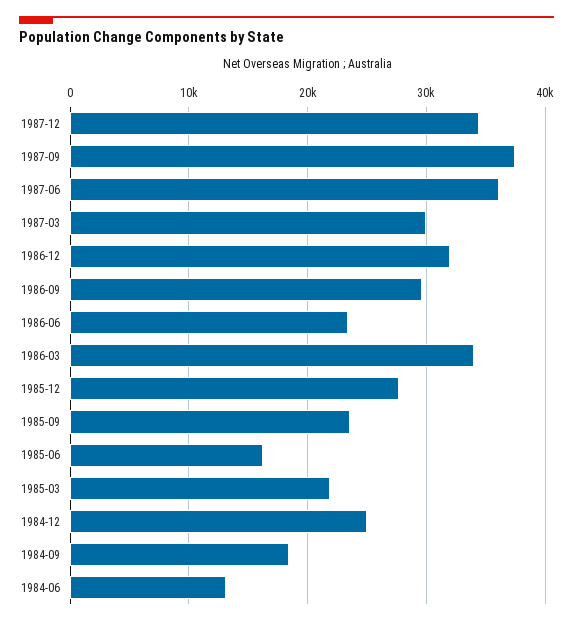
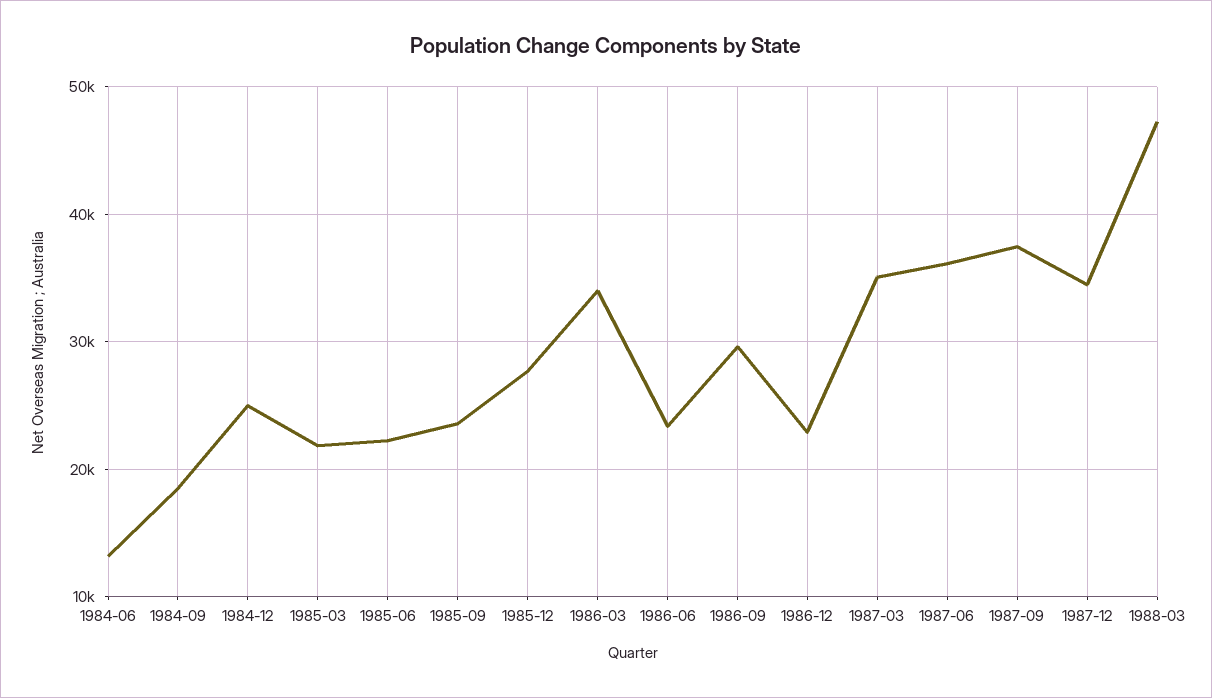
1987-03: 30000 -> 35000
1986-12: 32000 -> 23000
1985-06: 16000 -> 22000
1988-03: none -> 47000

